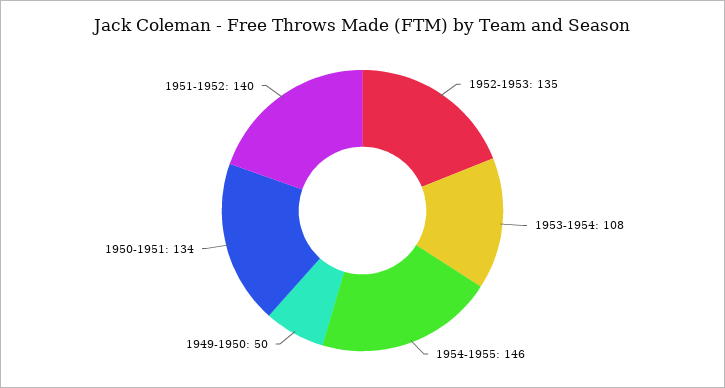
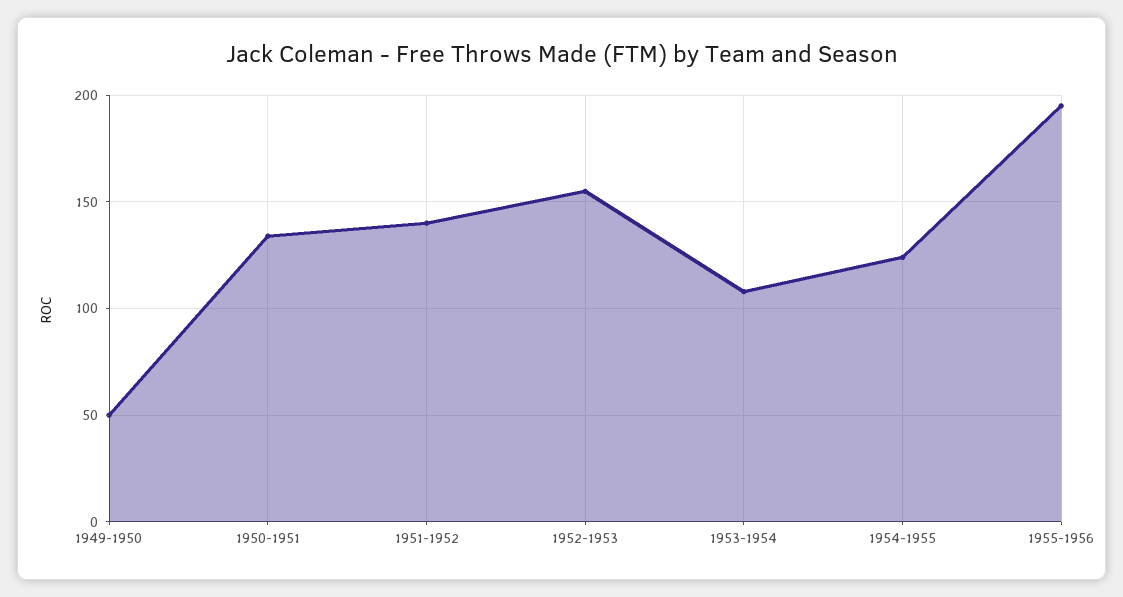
1952-1953: 135 -> 155
1954-1955: 146 -> 125
1955-1956: none -> 195

